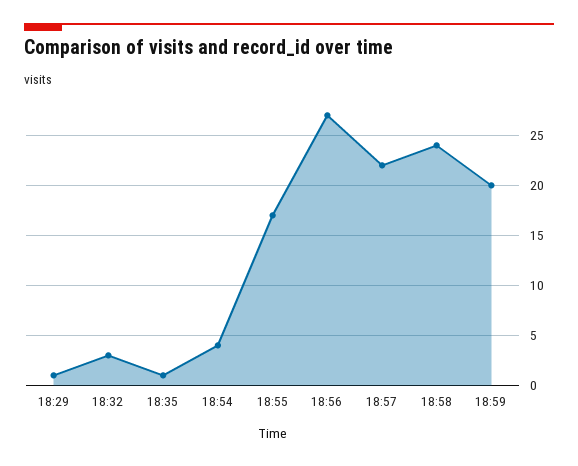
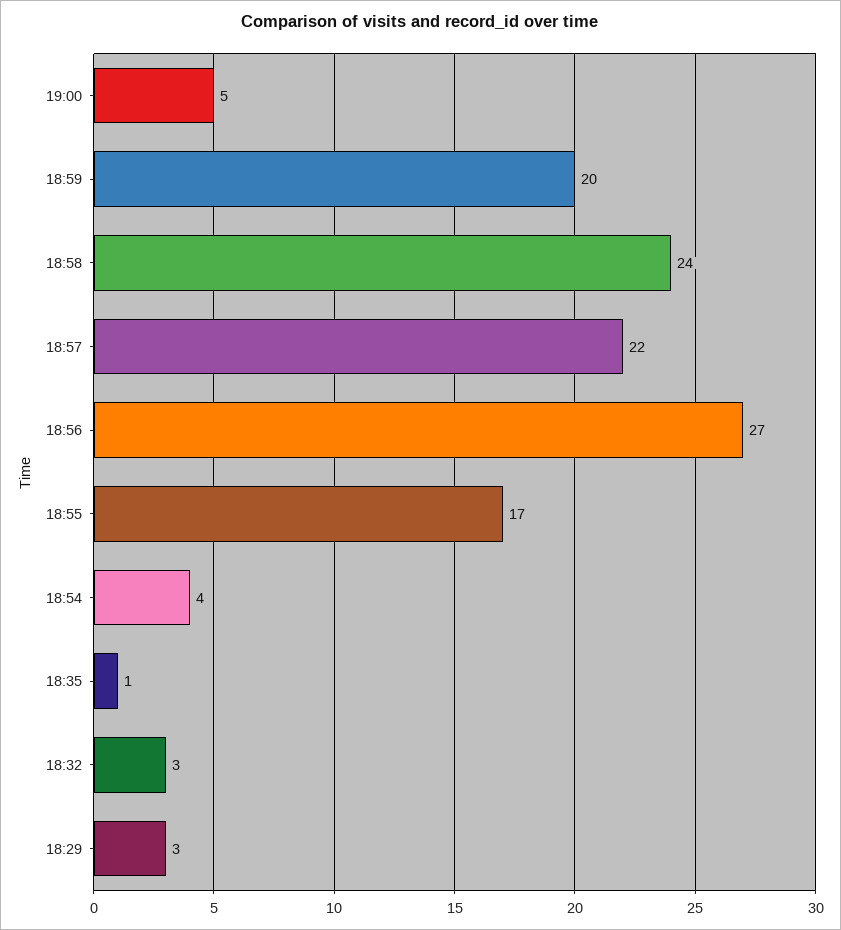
18:29: 1 -> 3
19:00: none -> 5

